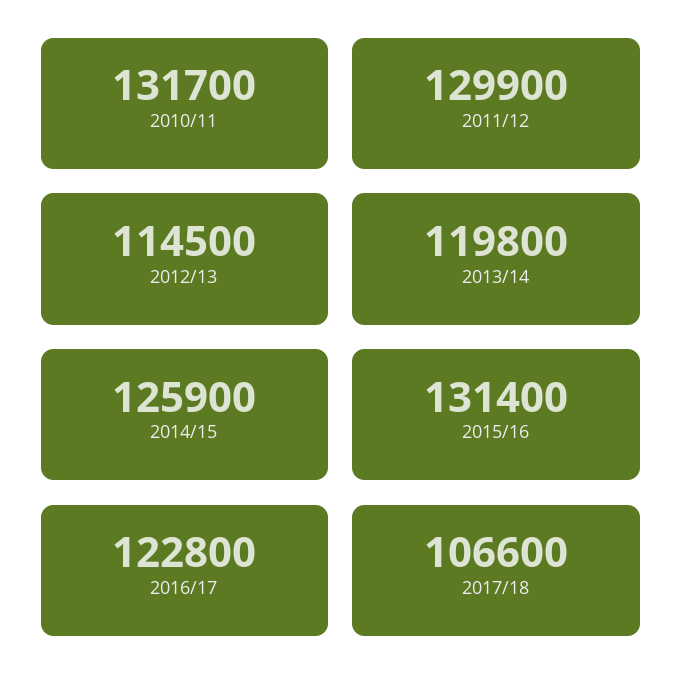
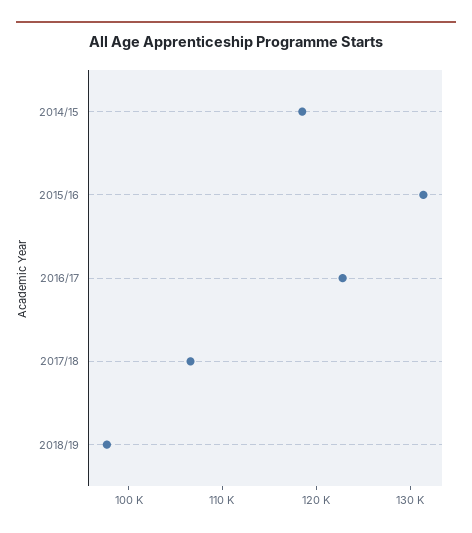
2010/11: 131700 -> none
2011/12: 129900 -> none
2012/13: 114500 -> none
2013/14: 119800 -> none
2014/15: 125900 -> 118000
2018/19: none -> 98000

